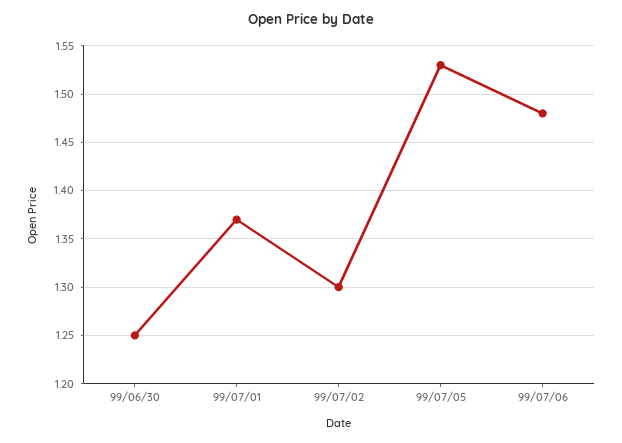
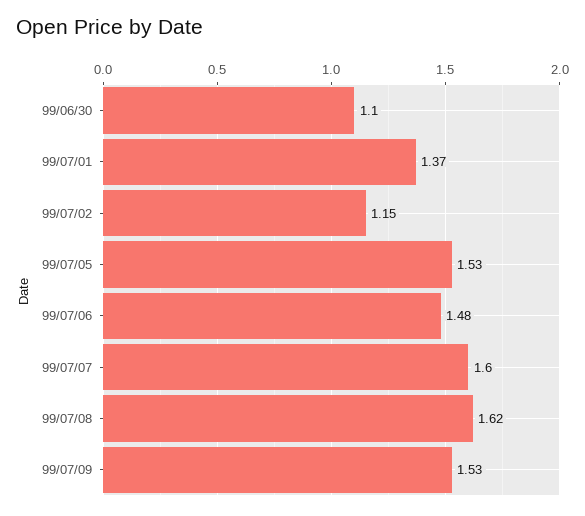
99/06/30: 1.25 -> 1.1
99/07/02: 1.3 -> 1.15
99/07/07: none -> 1.6
99/07/08: none -> 1.62
99/07/09: none -> 1.53

